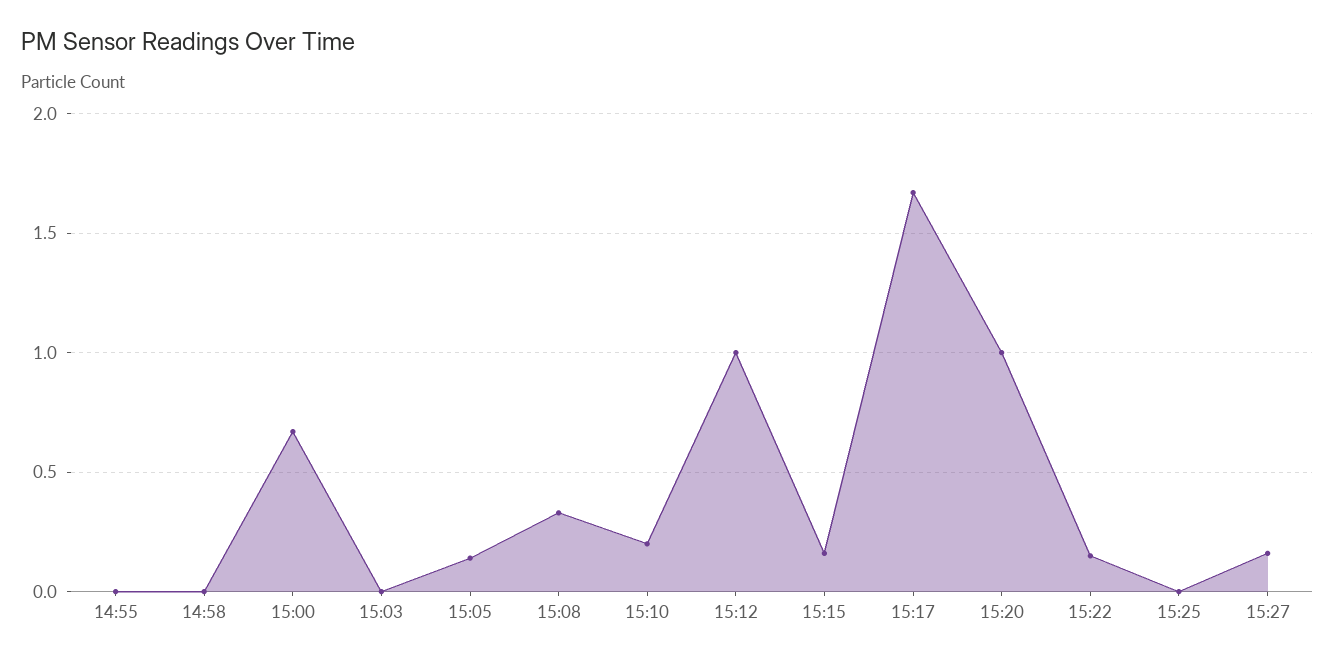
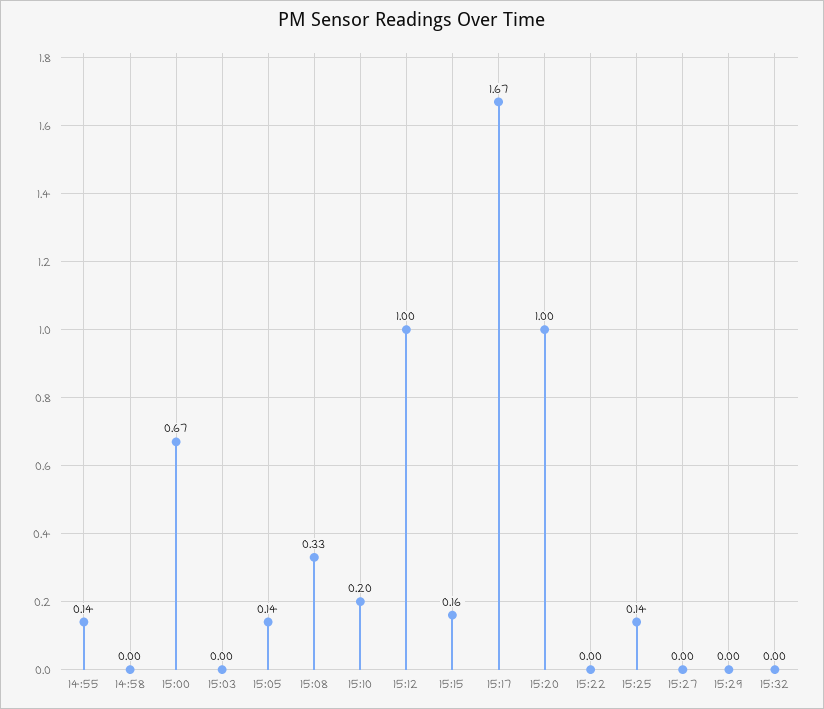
14:55: 0 -> 0.14
15:22: 0.15 -> 0
15:25: 0 -> 0.14
15:27: 0.15 -> 0
15:29: none -> 0
15:32: none -> 0

